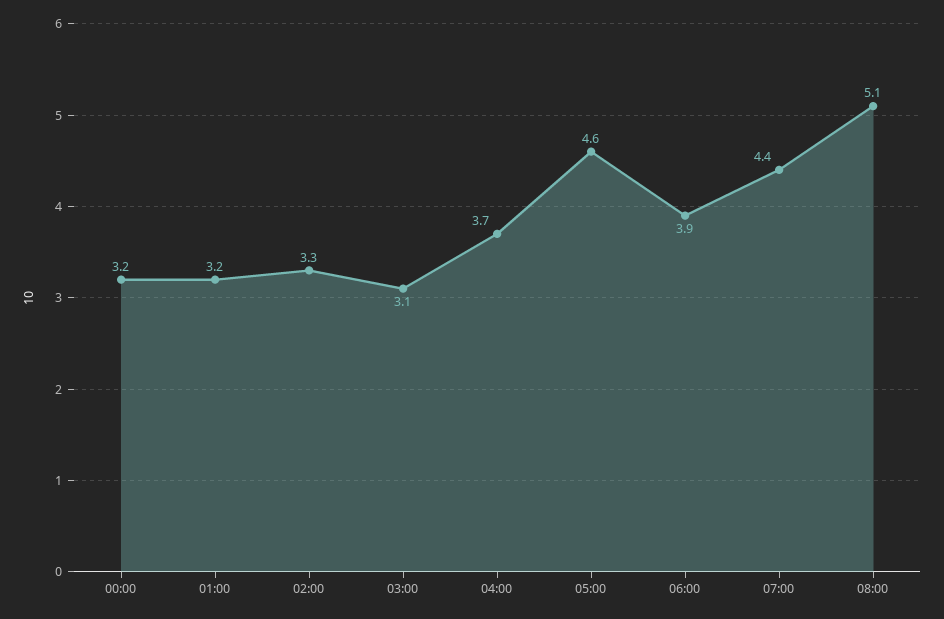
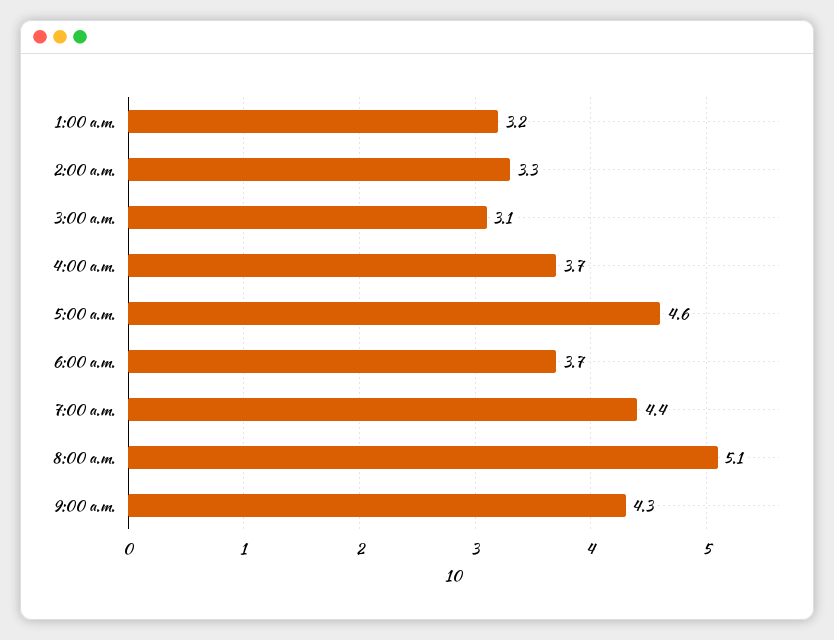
00:00: 3.2 -> none
06:00: 3.9 -> 3.7
9:00 a.m.: none -> 4.3

